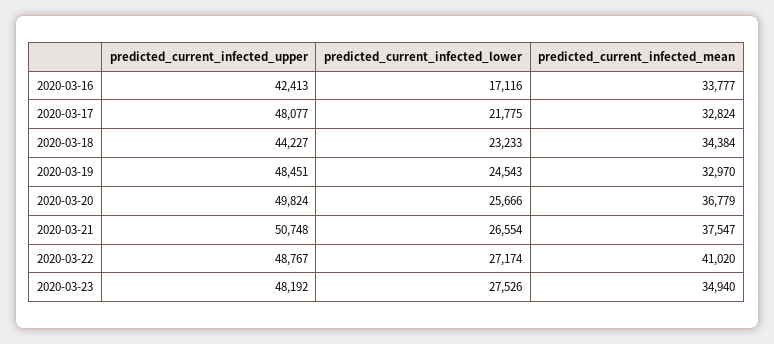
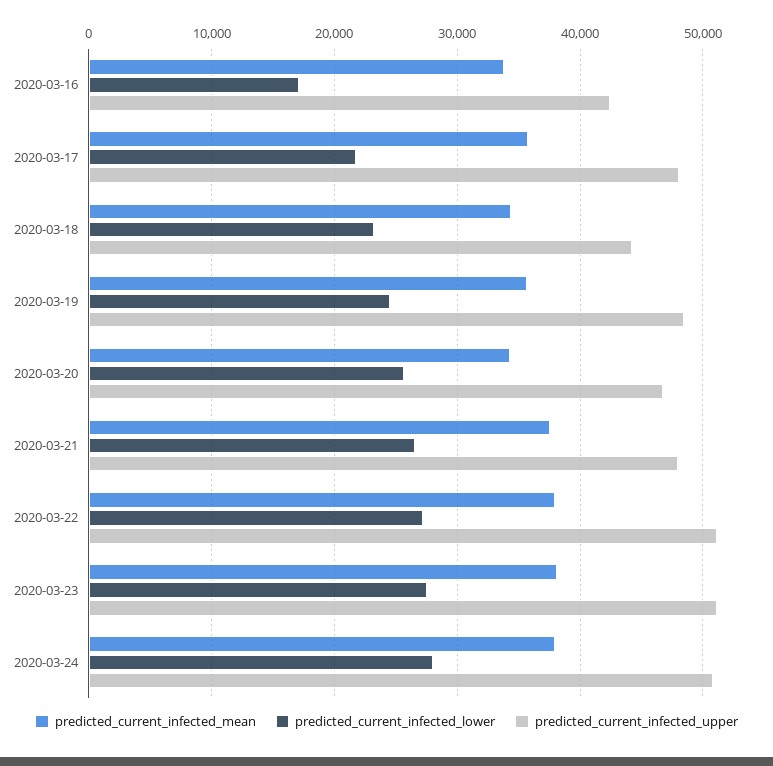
predicted_current_infected_mean, 2020-03-17: 32824 -> 36000
predicted_current_infected_mean, 2020-03-19: 32970 -> 36000
predicted_current_infected_upper, 2020-03-20: 49824 -> 47000
predicted_current_infected_mean, 2020-03-20: 36779 -> 34000
predicted_current_infected_upper, 2020-03-21: 50748 -> 48000
predicted_current_infected_upper, 2020-03-22: 48767 -> 51000
predicted_current_infected_mean, 2020-03-22: 41020 -> 38000
predicted_current_infected_upper, 2020-03-23: 48192 -> 51000
predicted_current_infected_mean, 2020-03-23: 34940 -> 38000
predicted_current_infected_mean, 2020-03-24: none -> 38000
predicted_current_infected_lower, 2020-03-24: none -> 28000
predicted_current_infected_upper, 2020-03-24: none -> 51000

